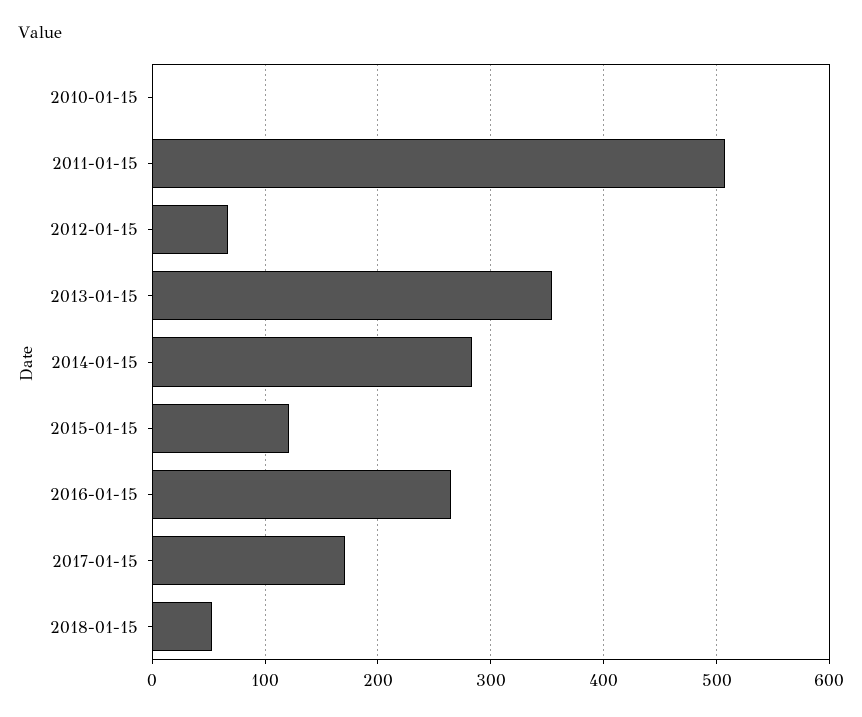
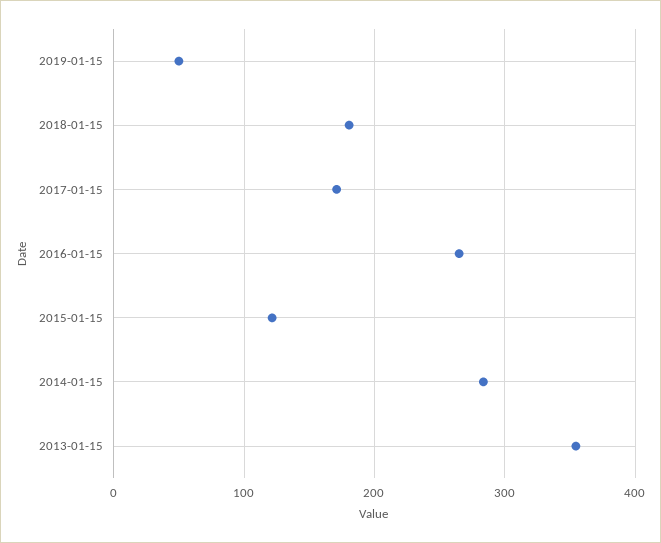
2010-01-15: 0 -> none
2011-01-15: 510 -> none
2012-01-15: 70 -> none
2018-01-15: 50 -> 180
2019-01-15: none -> 50

